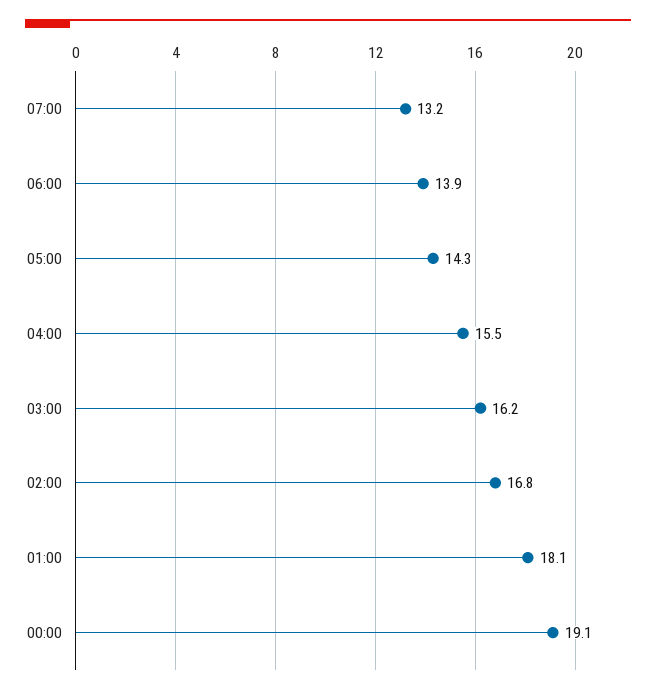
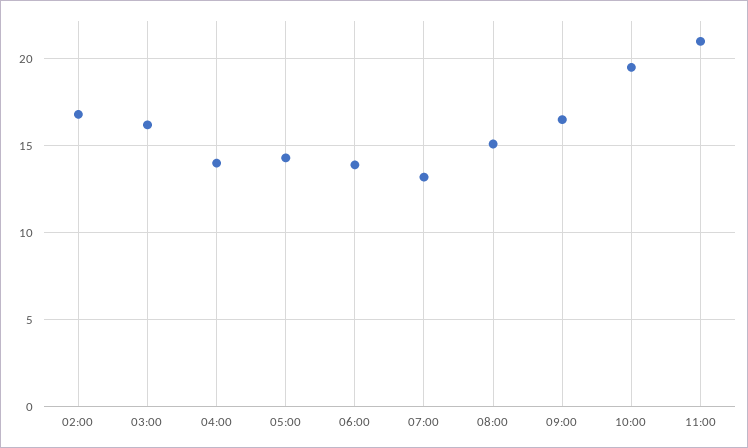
04:00: 15.5 -> 14
01:00: 18.1 -> none
00:00: 19.1 -> none
08:00: none -> 15
09:00: none -> 16.5
10:00: none -> 19.5
11:00: none -> 21

